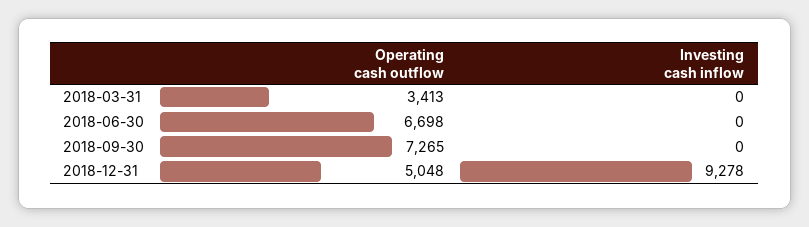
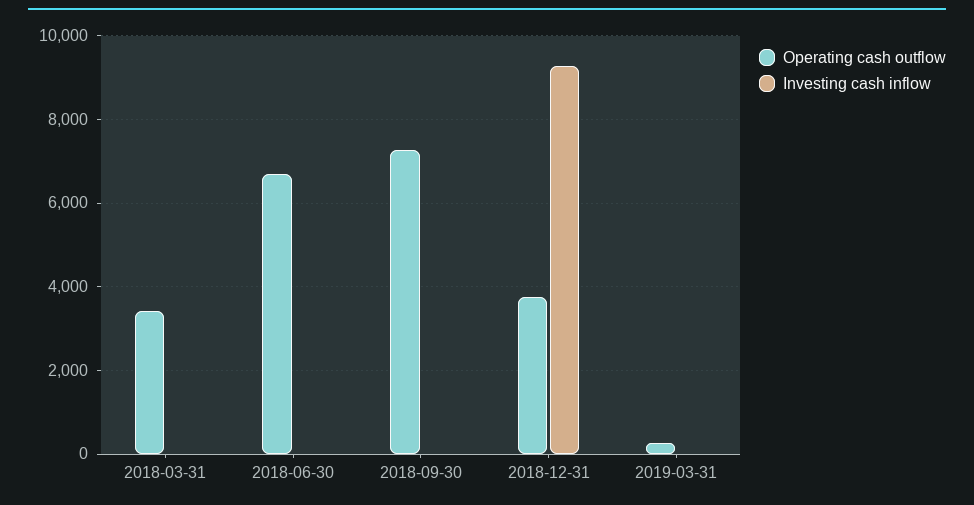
Operating cash outflow, 2018-12-31: 5048 -> 3800
Operating cash outflow, 2019-03-31: none -> 200
Investing cash inflow, 2019-03-31: none -> 0

